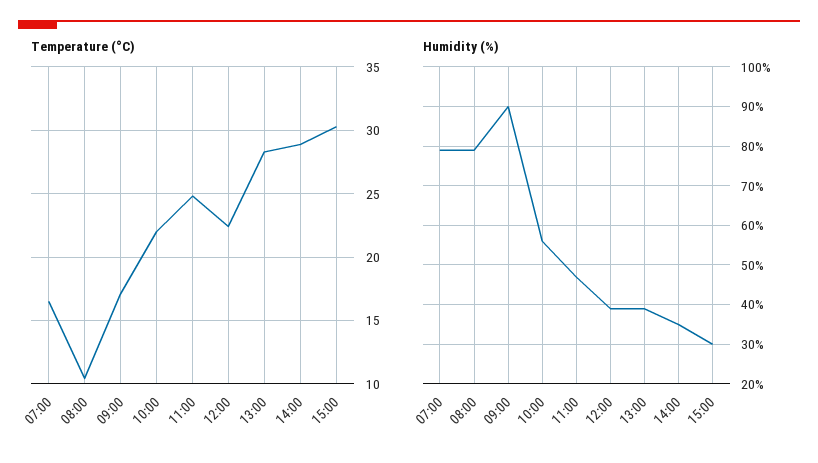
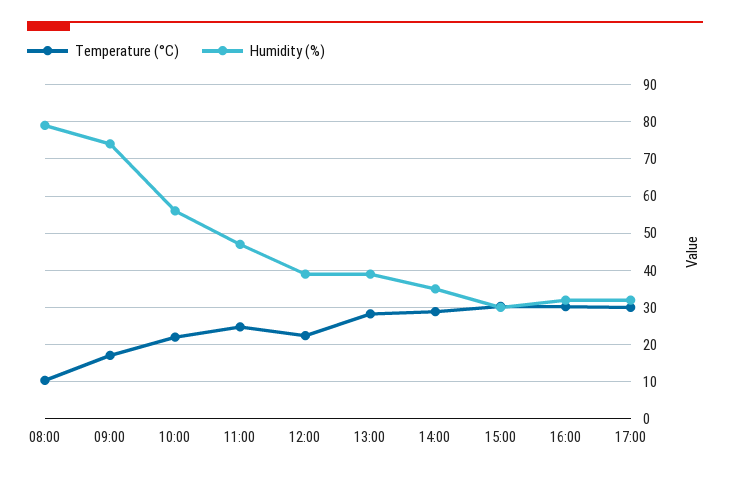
Temperature (°C), 07:00: 16.5 -> none
Humidity (%), 07:00: 80 -> none
Humidity (%), 09:00: 90 -> 74
Temperature (°C), 16:00: none -> 30
Humidity (%), 16:00: none -> 32
Temperature (°C), 17:00: none -> 30
Humidity (%), 17:00: none -> 32

